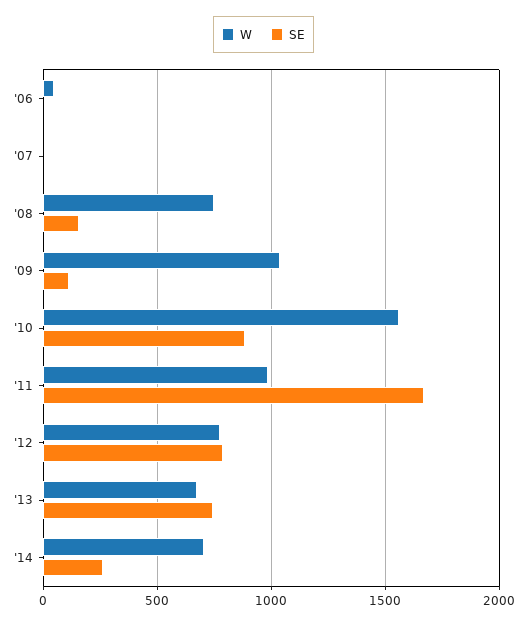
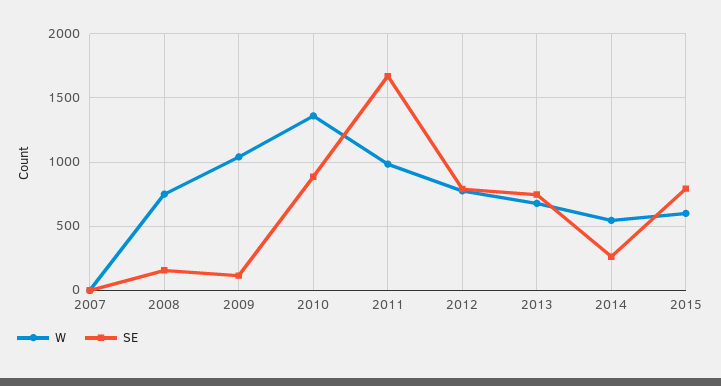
W, '06: 50 -> none
SE, '06: 0 -> none
W, '10: 1550 -> 1350
W, '14: 700 -> 550
W, 2015: none -> 600
SE, 2015: none -> 800

